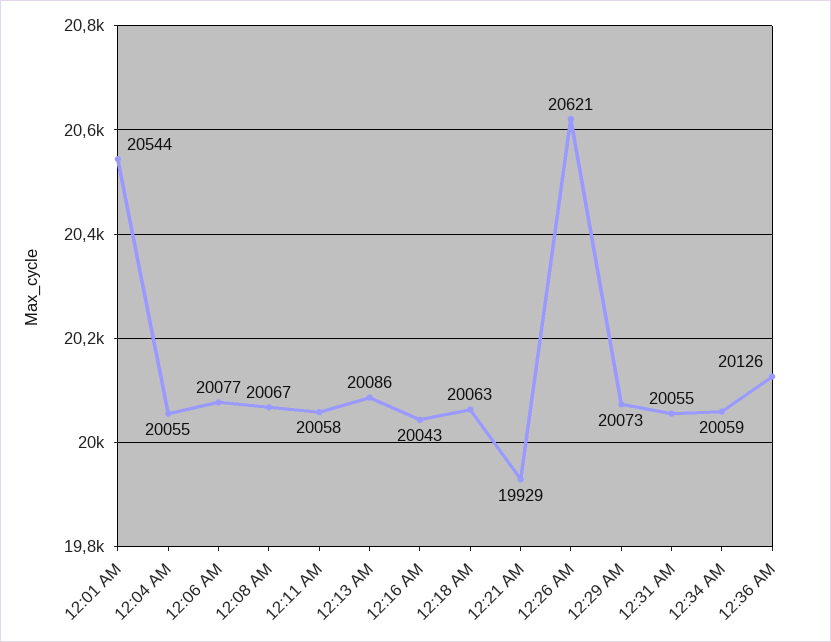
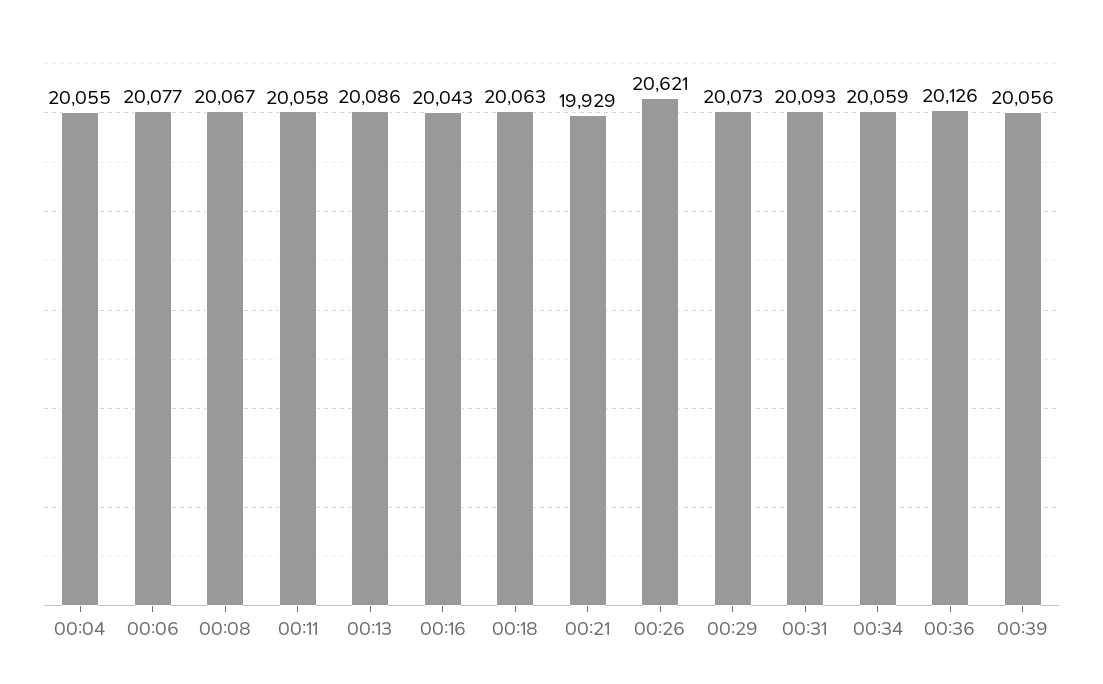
12:01 AM: 20544 -> none
12:31 AM: 20055 -> 20093
00:39: none -> 20056

